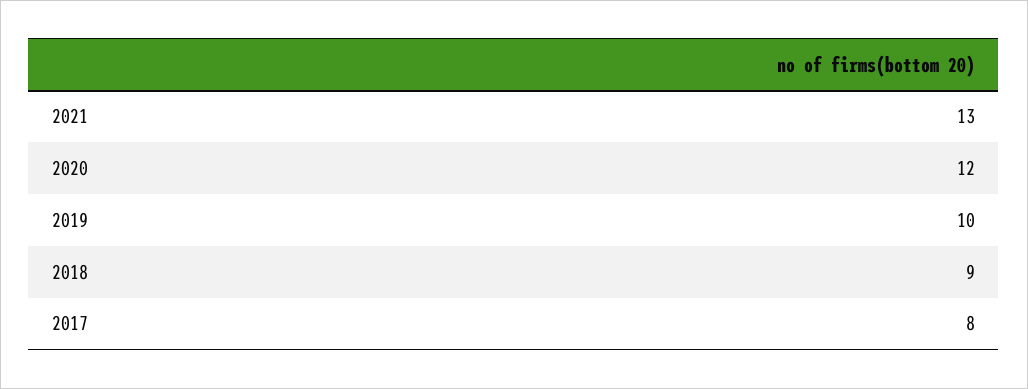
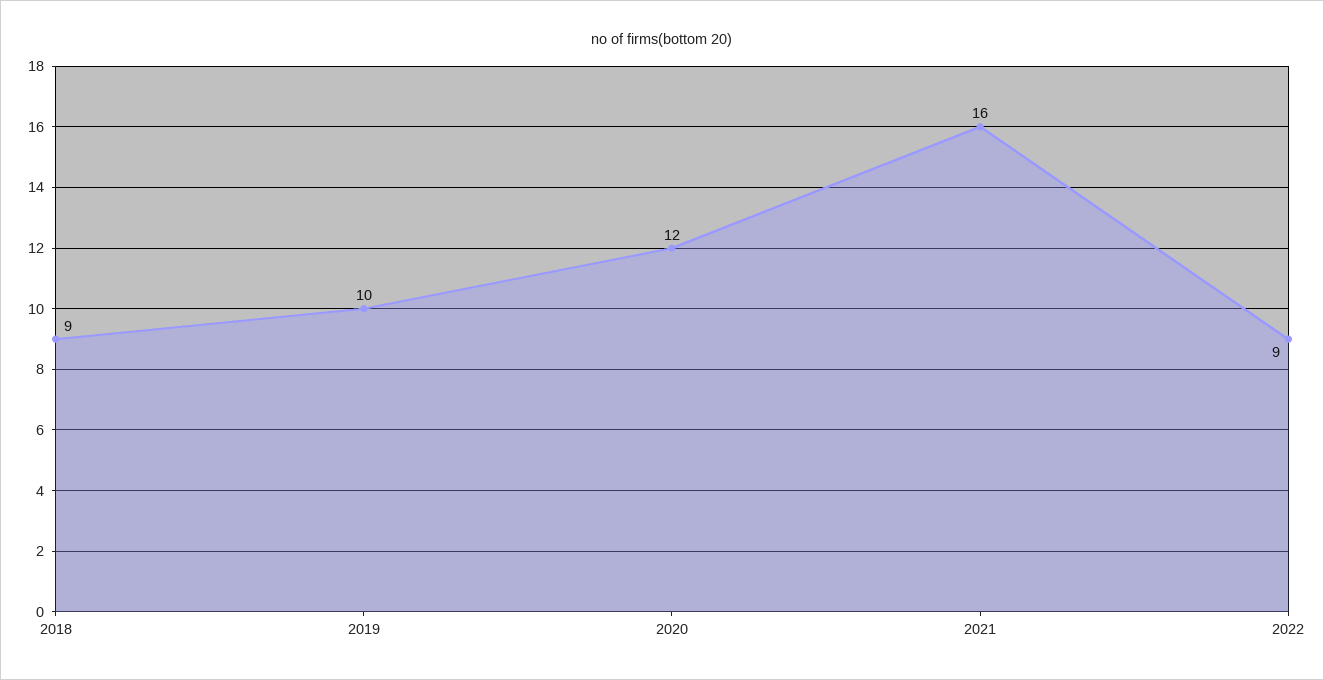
2021: 13 -> 16
2017: 8 -> none
2022: none -> 9

